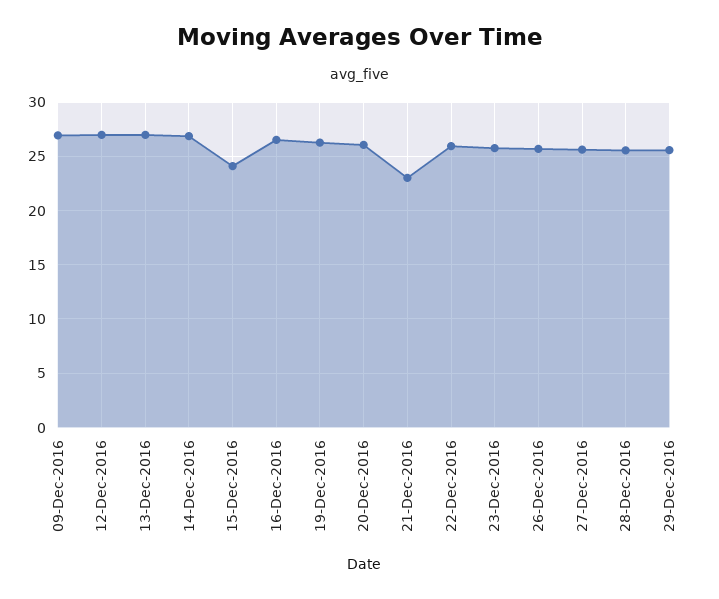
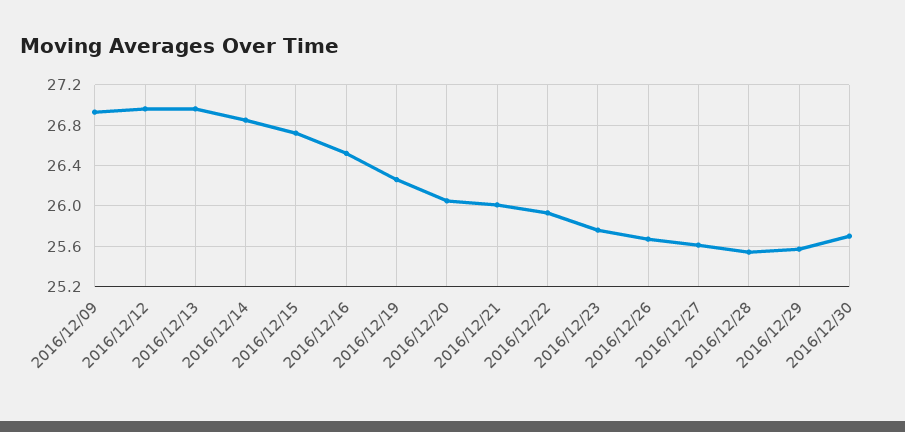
15-Dec-2016: 24 -> 26.7
21-Dec-2016: 23 -> 26
2016/12/30: none -> 25.7

